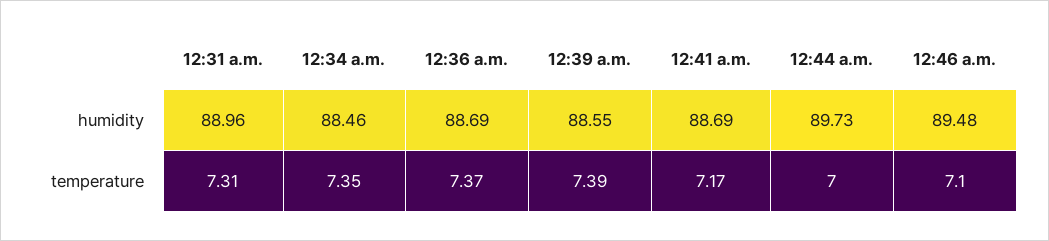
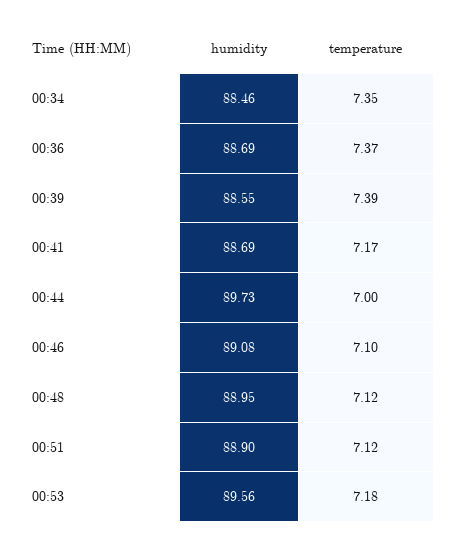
12:31 a.m., humidity: 88.96 -> none
12:46 a.m., humidity: 89.48 -> 89.08
12:31 a.m., temperature: 7.31 -> none
00:48, humidity: none -> 88.95
00:48, temperature: none -> 7.12
00:51, humidity: none -> 88.9
00:51, temperature: none -> 7.12
00:53, humidity: none -> 89.56
00:53, temperature: none -> 7.18

